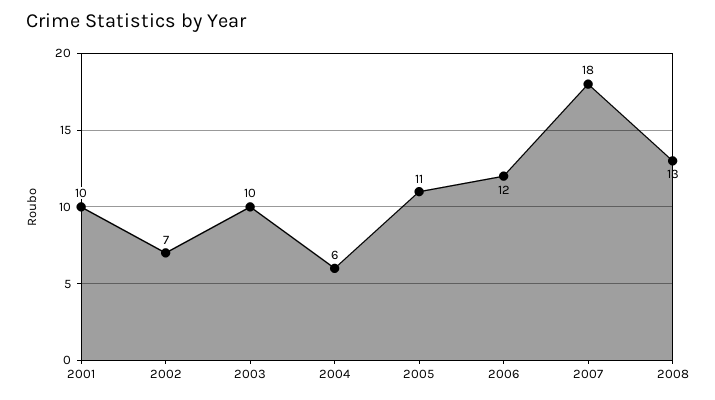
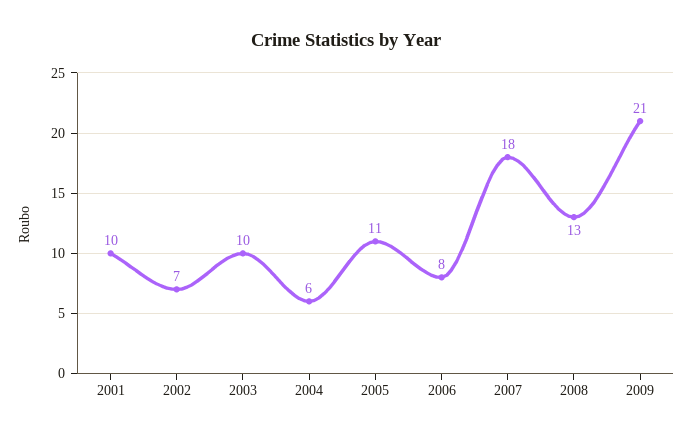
2006: 12 -> 8
2009: none -> 21

